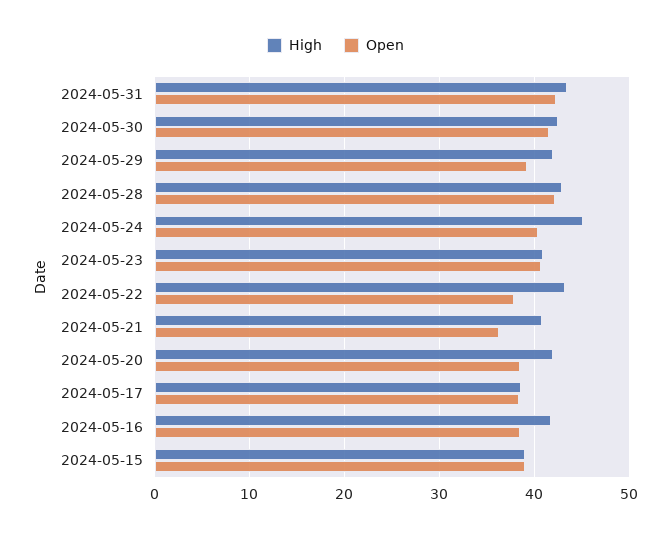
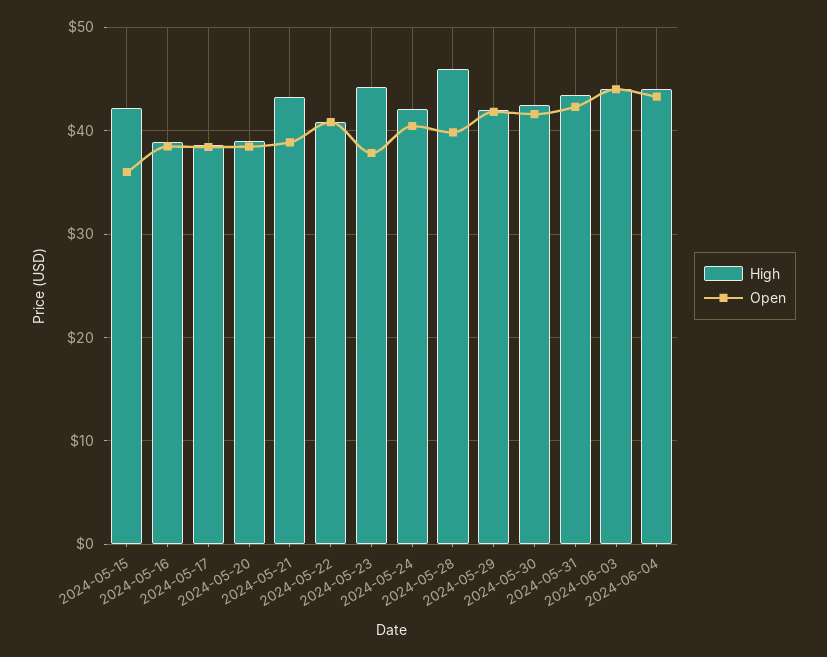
Open, 2024-05-29: 39 -> 42
High, 2024-05-28: 43 -> 46
Open, 2024-05-28: 42 -> 40
High, 2024-05-24: 45 -> 42
High, 2024-05-23: 41 -> 44
Open, 2024-05-23: 41 -> 38
High, 2024-05-22: 43 -> 41
Open, 2024-05-22: 38 -> 41
High, 2024-05-21: 41 -> 43
Open, 2024-05-21: 36 -> 39
High, 2024-05-20: 42 -> 39
High, 2024-05-16: 42 -> 39
High, 2024-05-15: 39 -> 42
Open, 2024-05-15: 39 -> 36
High, 2024-06-03: none -> 44
Open, 2024-06-03: none -> 44
High, 2024-06-04: none -> 44
Open, 2024-06-04: none -> 43

